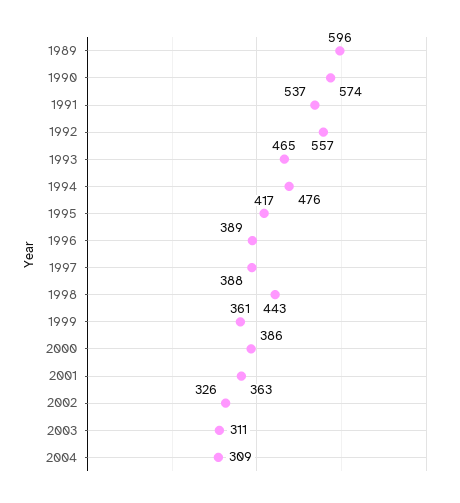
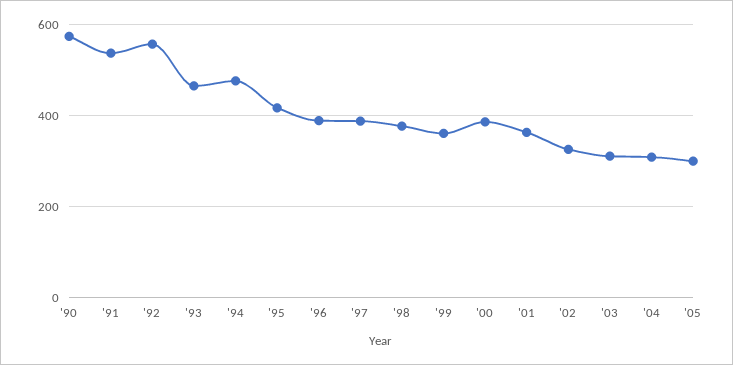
1989: 596 -> none
1998: 443 -> 380
'05: none -> 300

